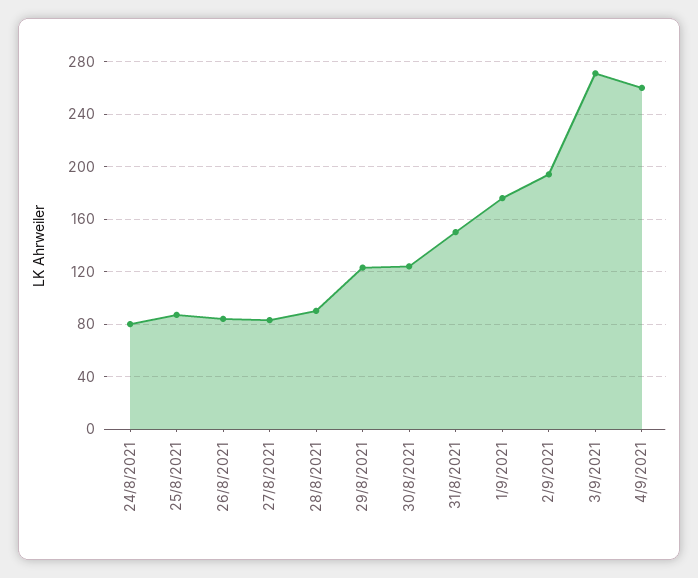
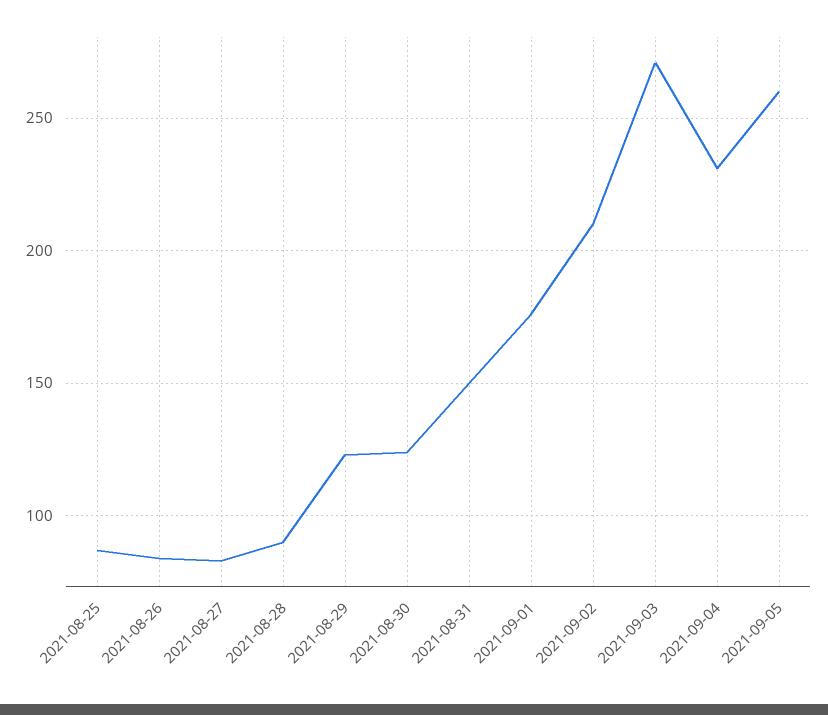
24/8/2021: 80 -> none
2/9/2021: 195 -> 210
4/9/2021: 260 -> 230
2021-09-05: none -> 260

